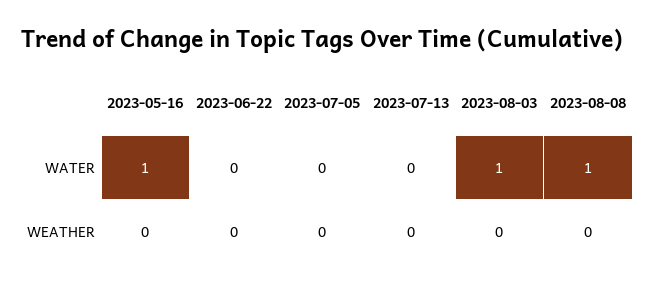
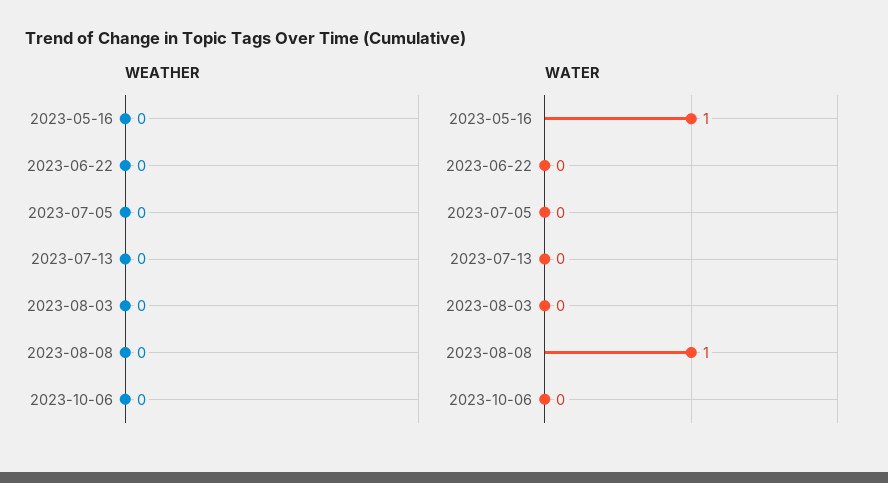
WATER, 2023-08-03: 1 -> 0
WEATHER, 2023-10-06: none -> 0
WATER, 2023-10-06: none -> 0

